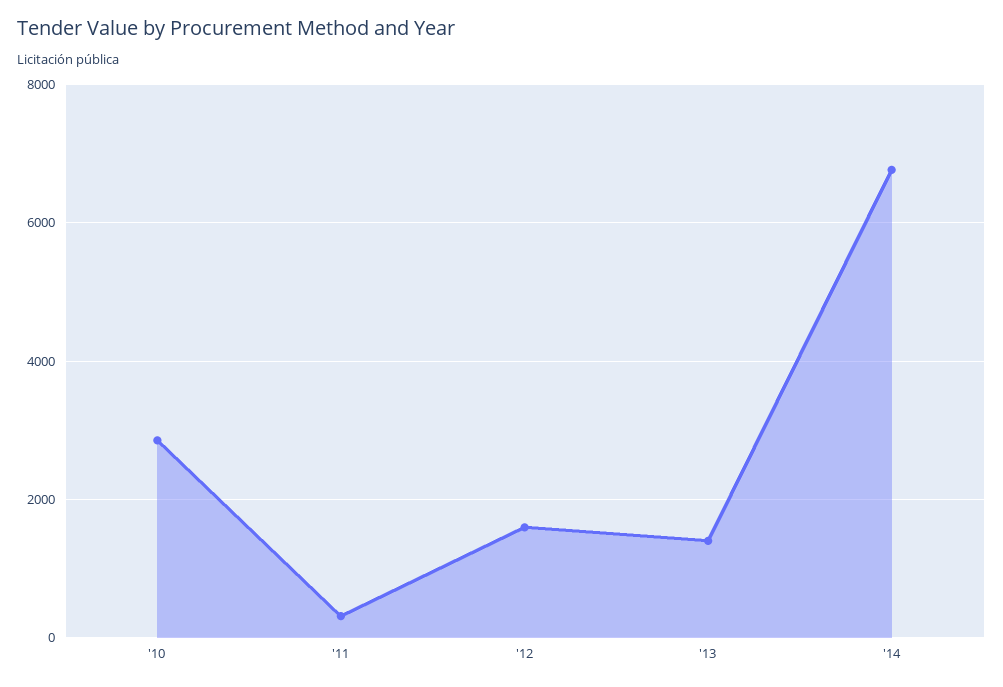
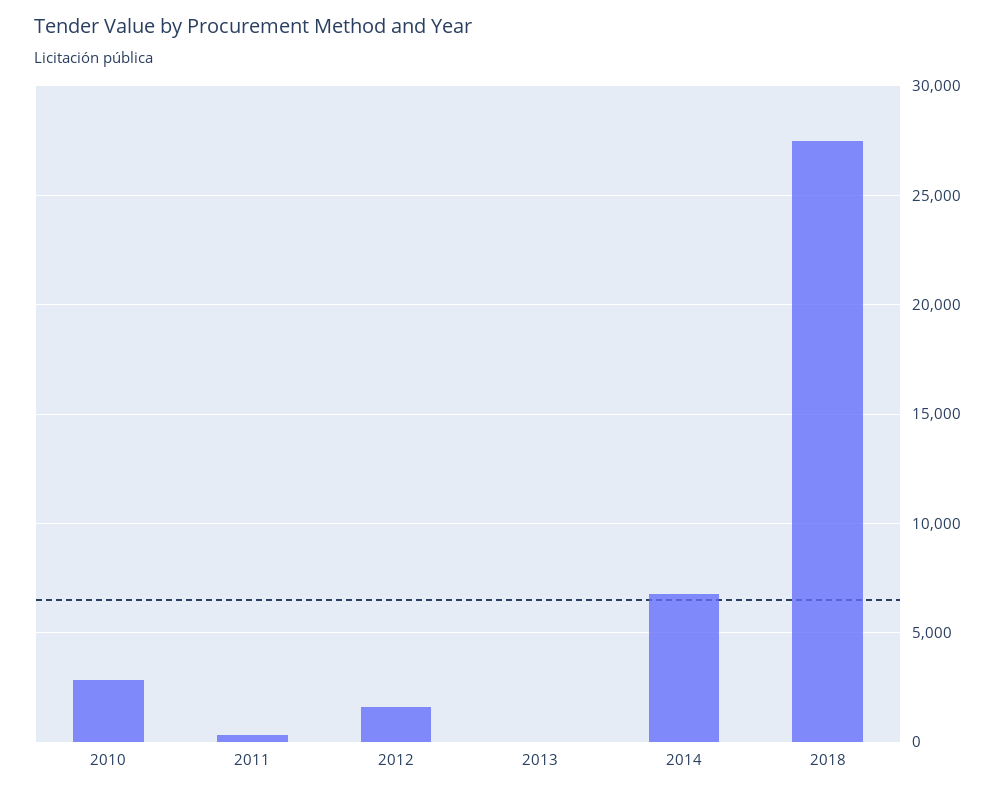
'13: 1400 -> 0
2018: none -> 27500

